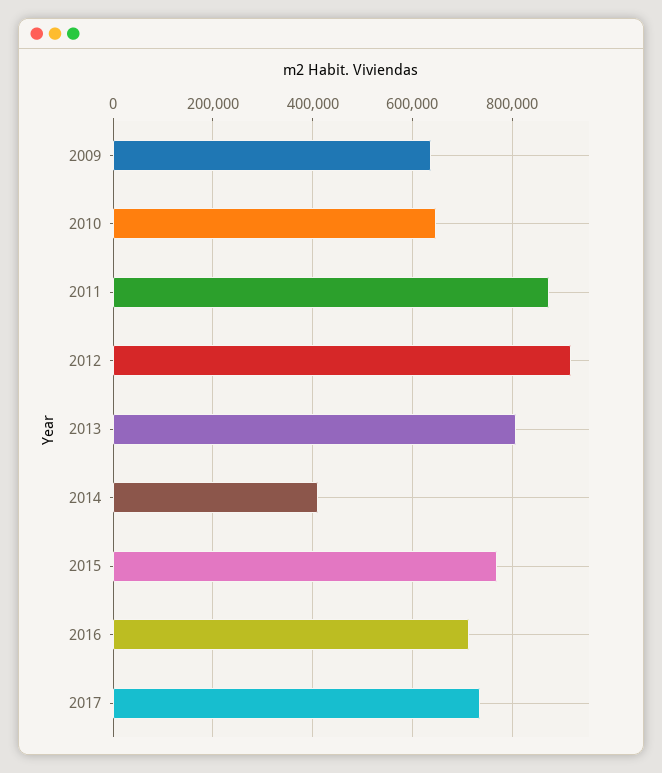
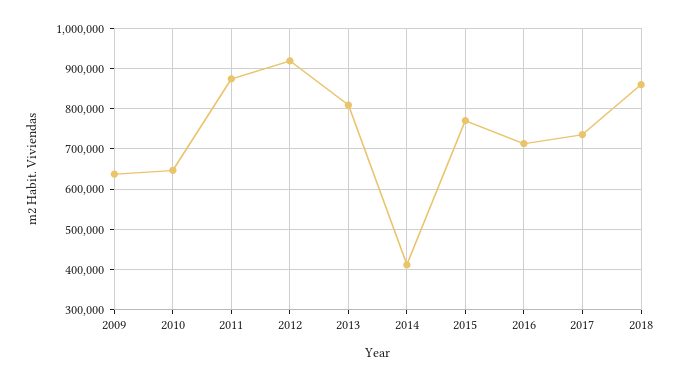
2018: none -> 860000

